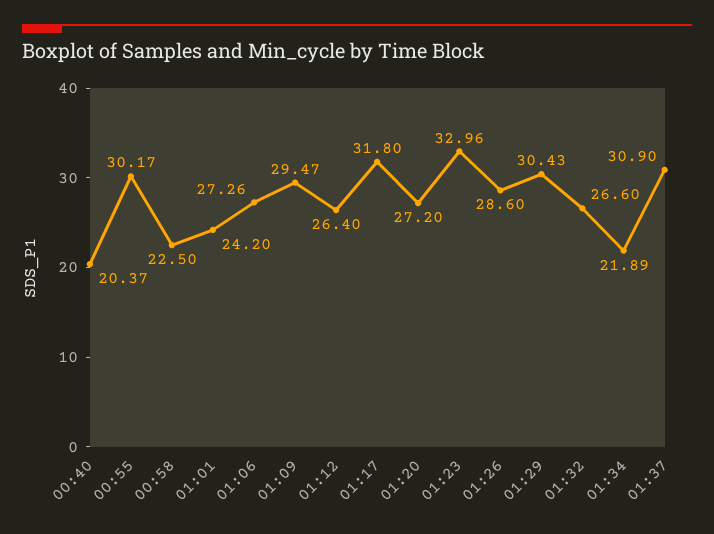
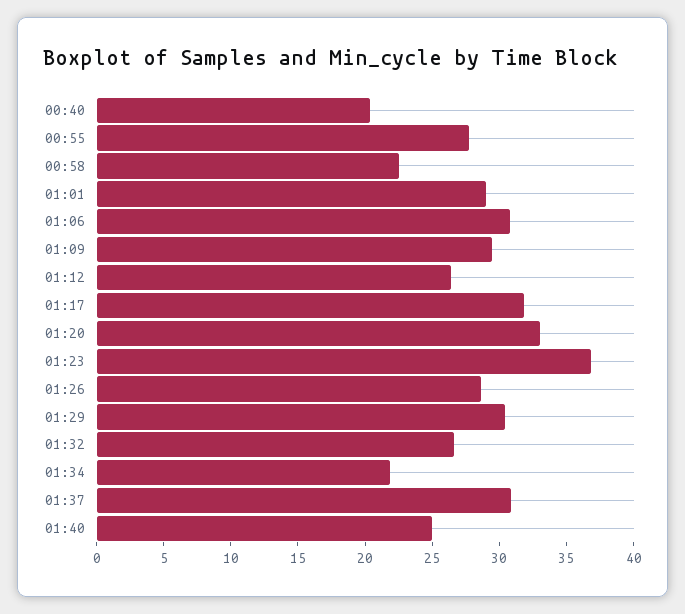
00:55: 30.17 -> 28
01:01: 24.2 -> 29
01:06: 27.26 -> 31
01:20: 27.2 -> 33
01:23: 32.96 -> 37
01:40: none -> 25

